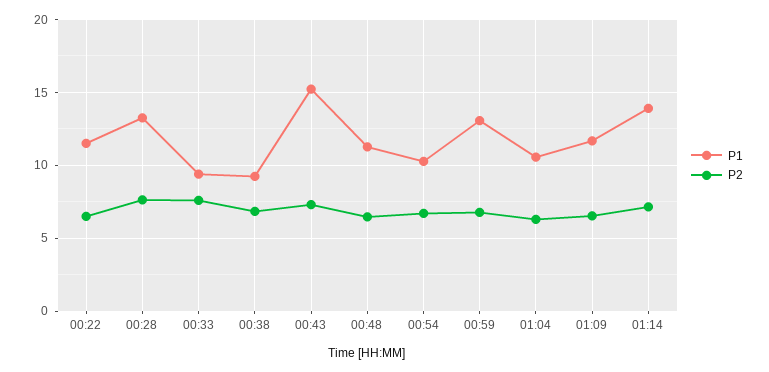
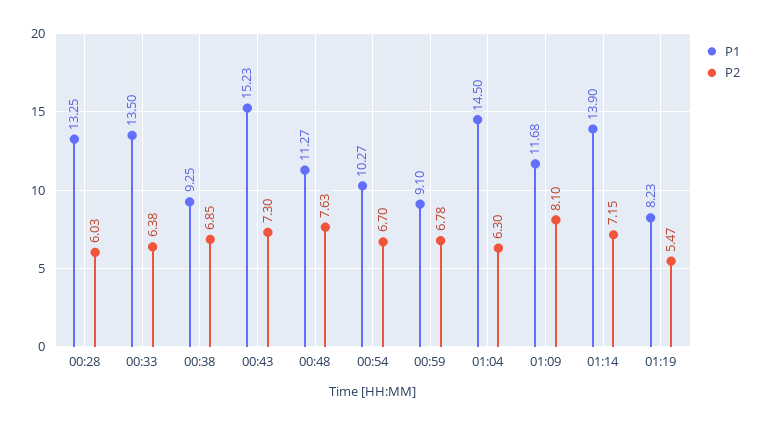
P1, 00:22: 11.5 -> none
P2, 00:22: 6.5 -> none
P2, 00:28: 7.5 -> 6.03
P1, 00:33: 9.5 -> 13.5
P2, 00:33: 7.5 -> 6.38
P2, 00:48: 6.5 -> 7.63
P1, 00:59: 13 -> 9.1
P1, 01:04: 10.5 -> 14.5
P2, 01:09: 6.5 -> 8.1
P1, 01:19: none -> 8.23
P2, 01:19: none -> 5.47

